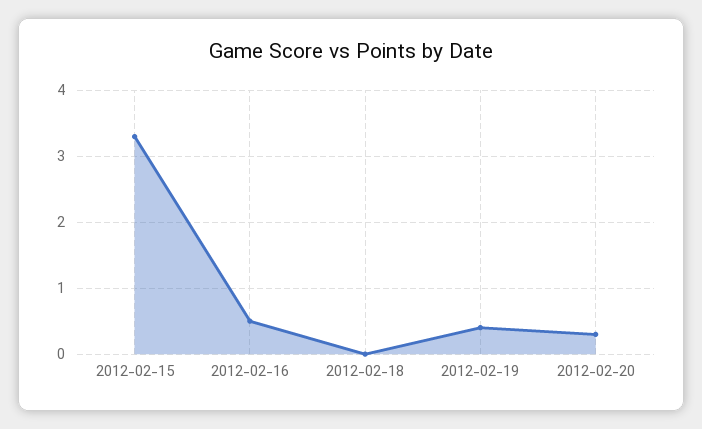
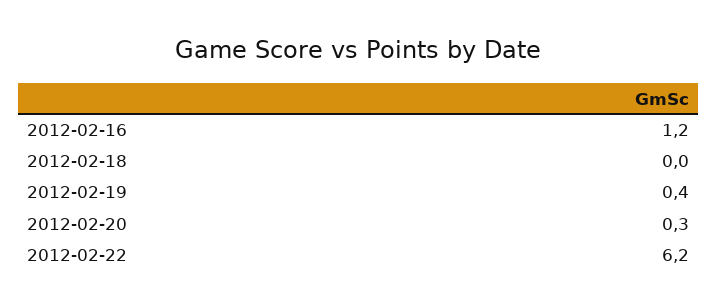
2012-02-15: 3.3 -> none
2012-02-16: 0.5 -> 1.2
2012-02-22: none -> 6.2

